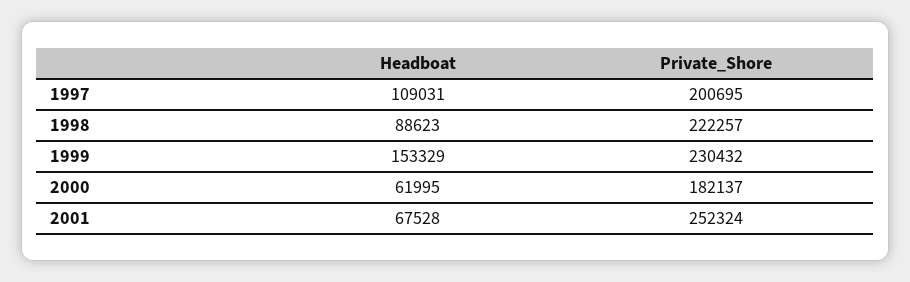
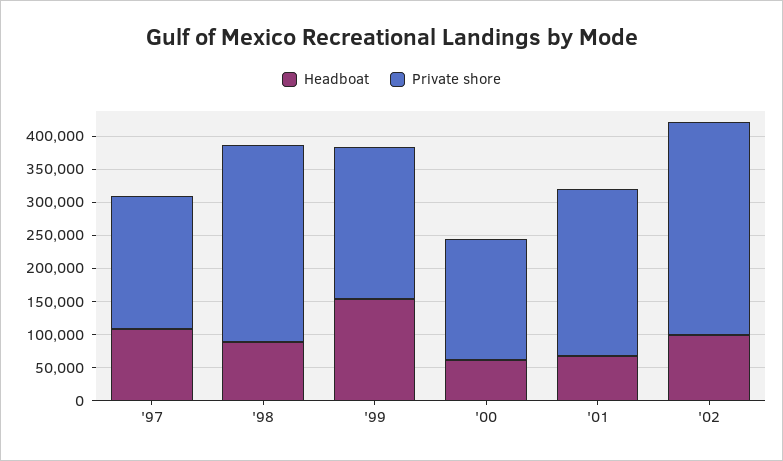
Private_Shore, 1998: 222257 -> 300000
Headboat, '02: none -> 100000
Private_Shore, '02: none -> 325000

